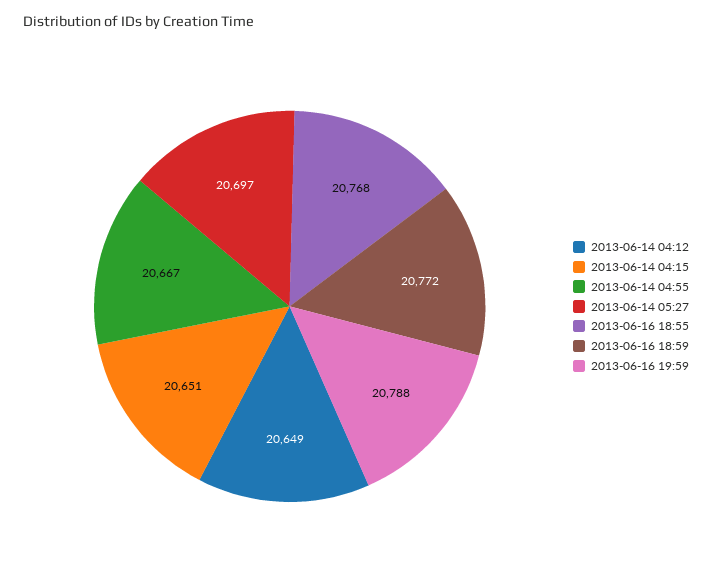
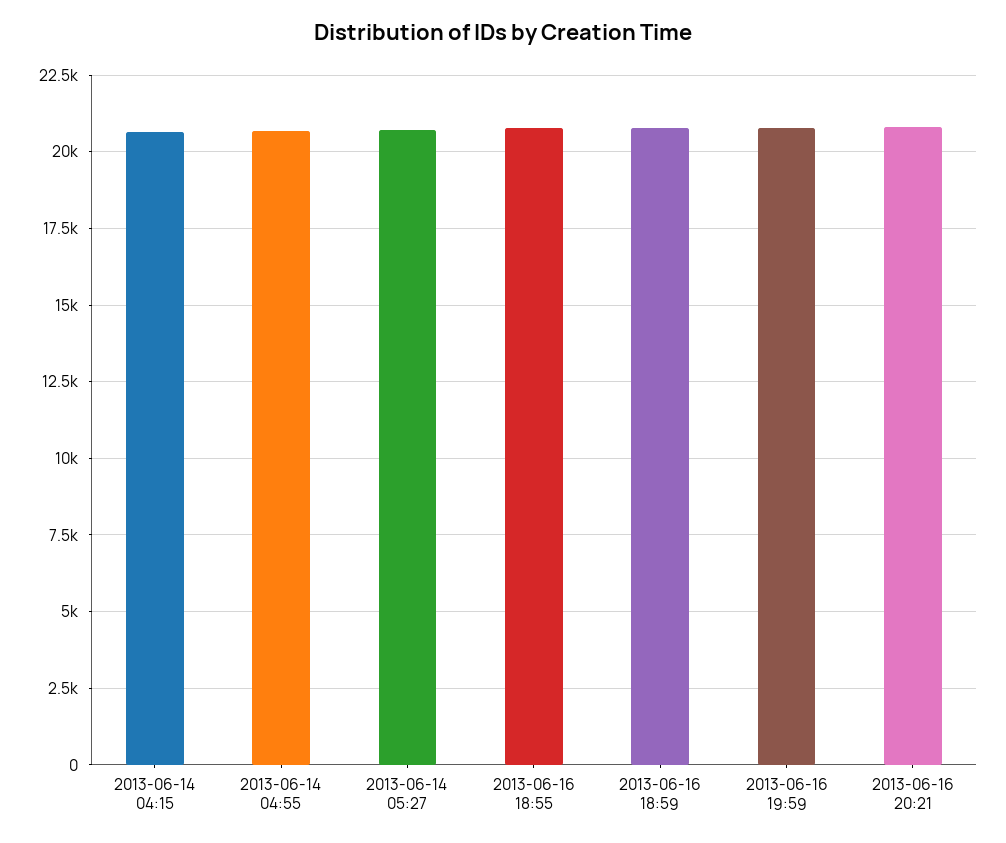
2013-06-14 04:12: 20649 -> none
2013-06-16 20:21: none -> 20750

